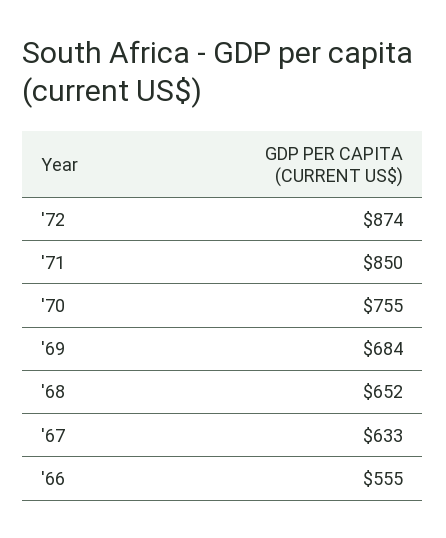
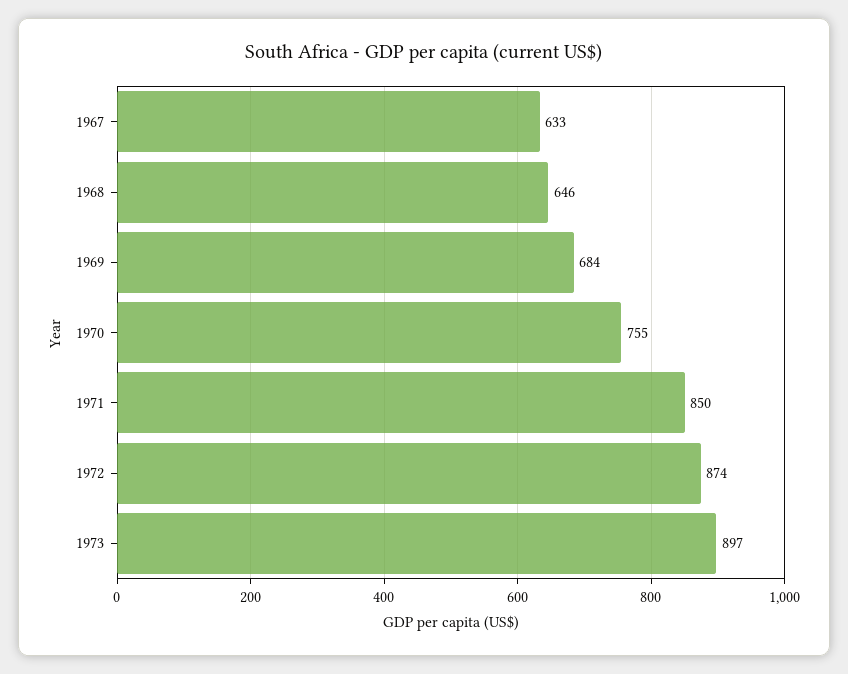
'68: 652 -> 646
'66: 555 -> none
1973: none -> 897

